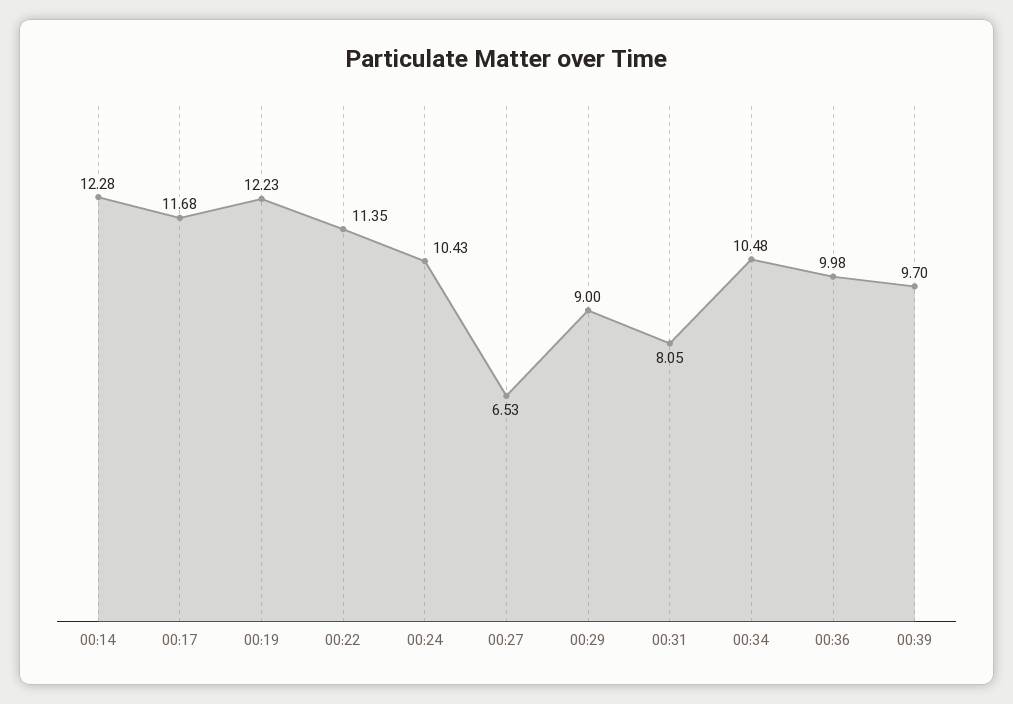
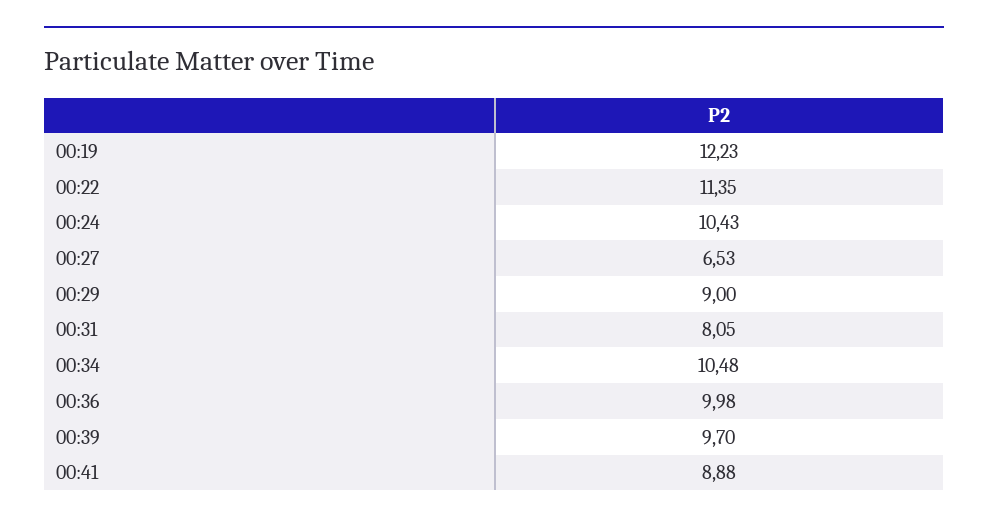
00:14: 12.28 -> none
00:17: 11.68 -> none
00:41: none -> 8.88

